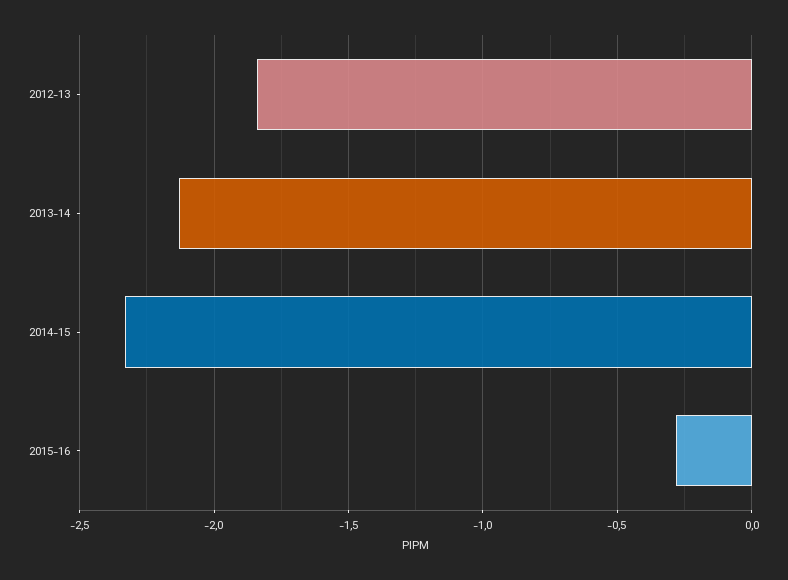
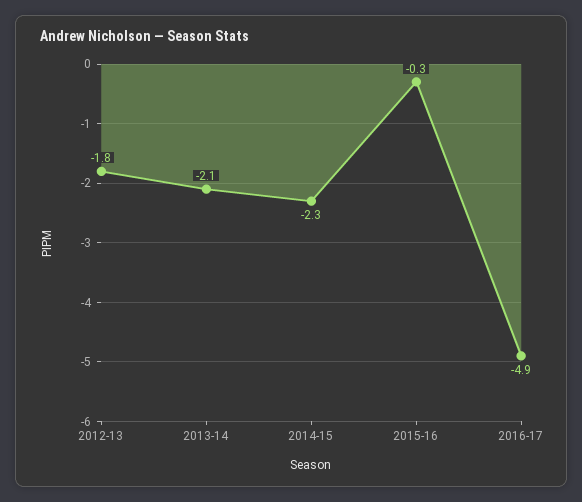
2016-17: none -> -4.9

